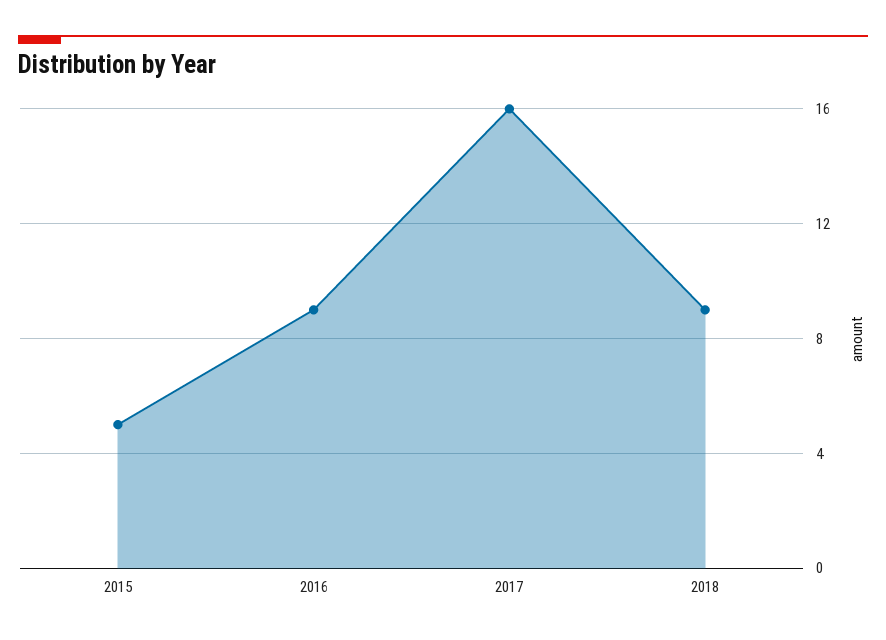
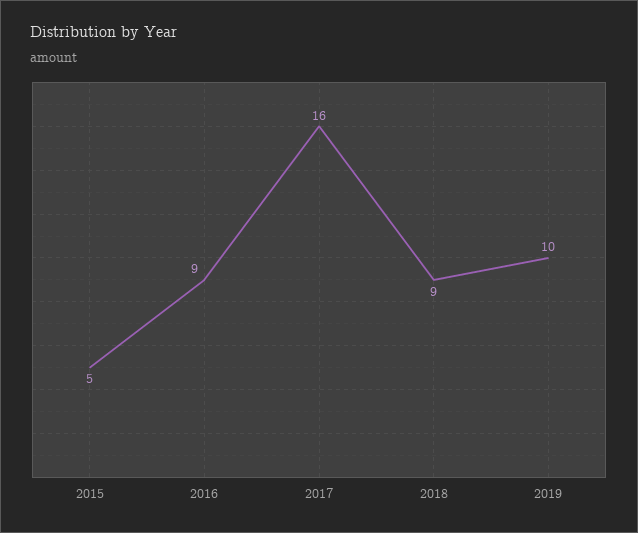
2019: none -> 10

